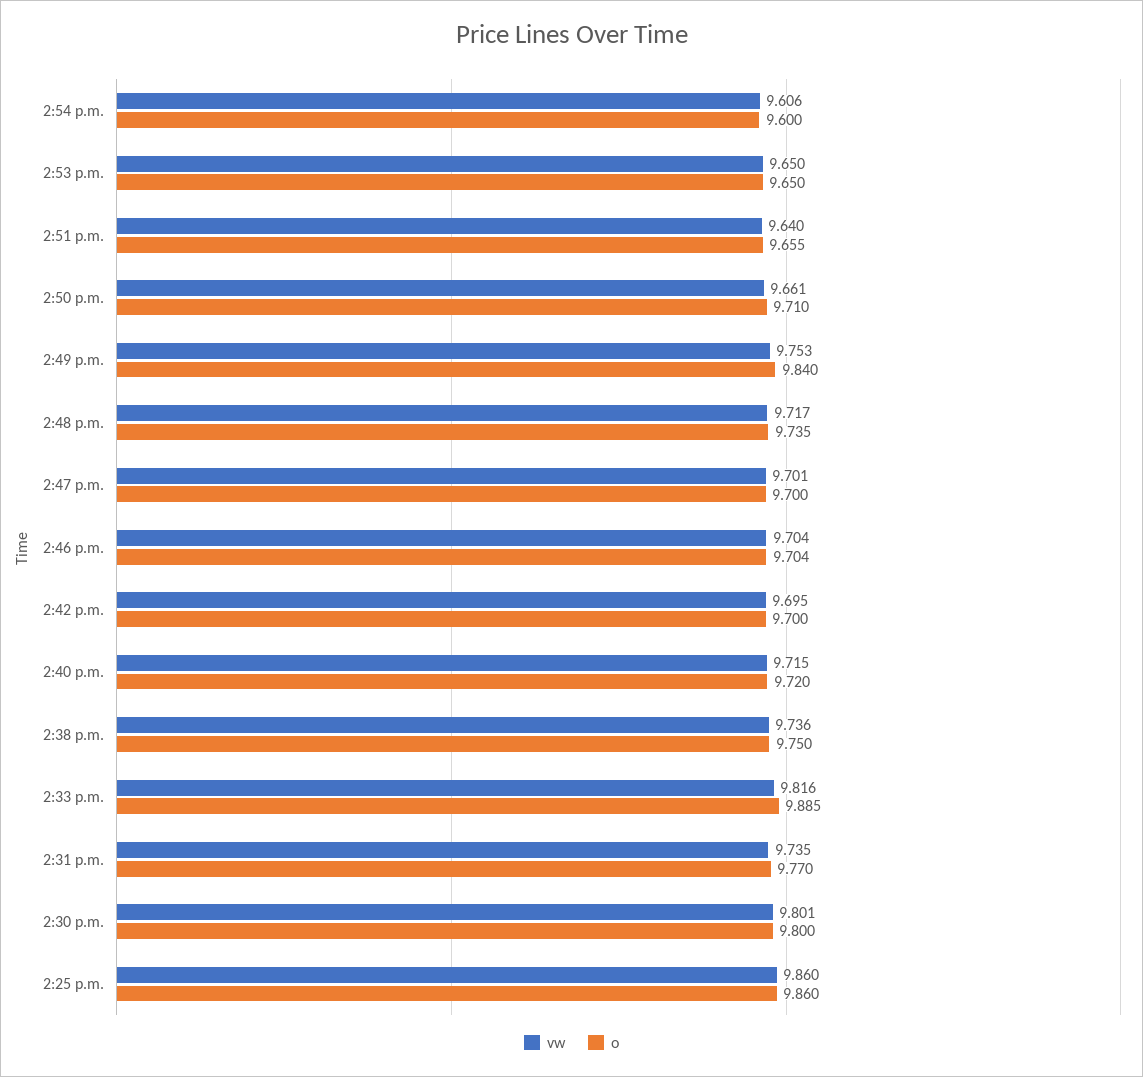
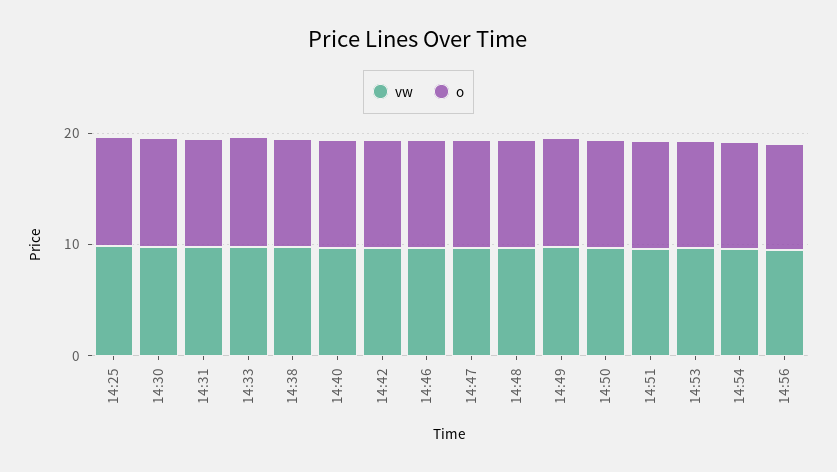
vw, 14:56: none -> 10
o, 14:56: none -> 10

